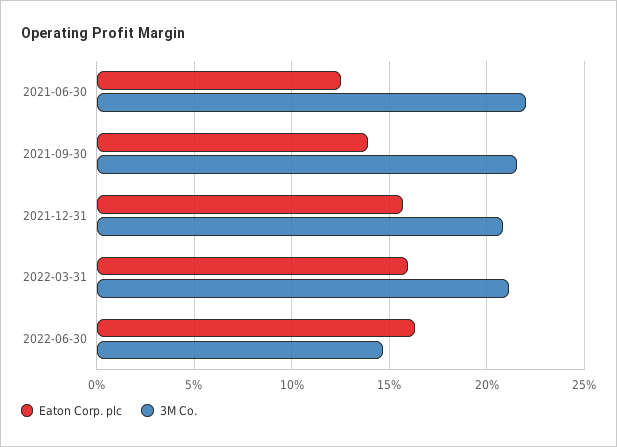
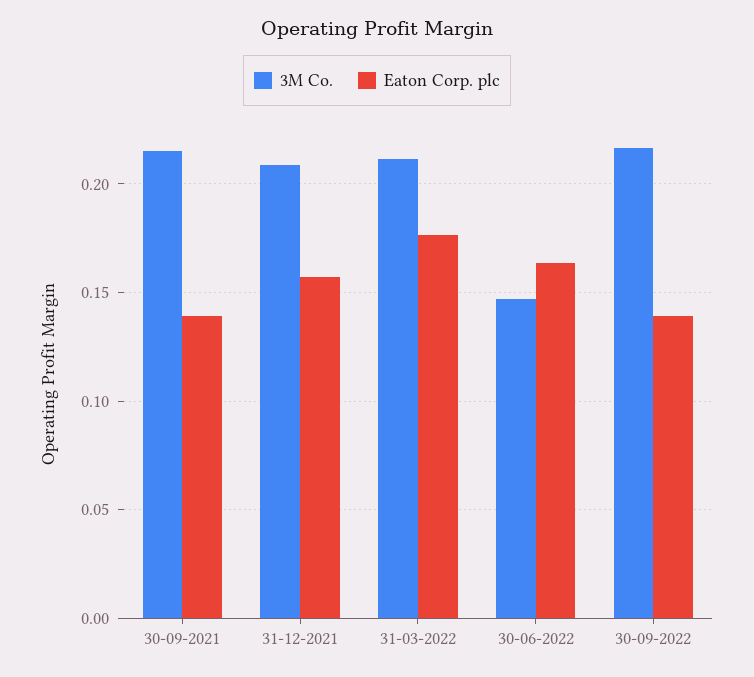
Eaton Corp. plc, 2021-06-30: 0.125 -> none
3M Co., 2021-06-30: 0.22 -> none
Eaton Corp. plc, 2022-03-31: 0.16 -> 0.175
3M Co., 30-09-2022: none -> 0.215
Eaton Corp. plc, 30-09-2022: none -> 0.14

